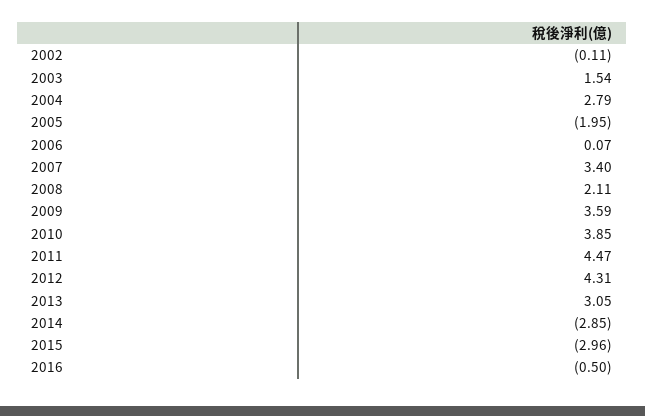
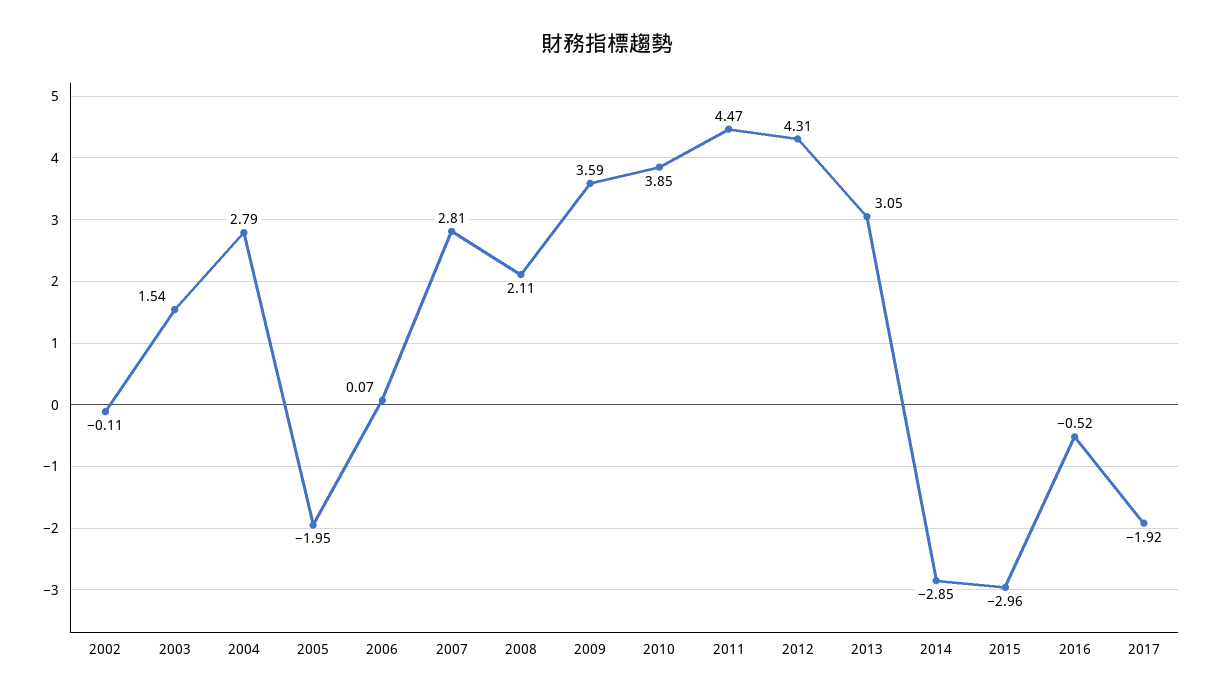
2007: 3.4 -> 2.81
2016: -0.5 -> -0.52
2017: none -> -1.92

